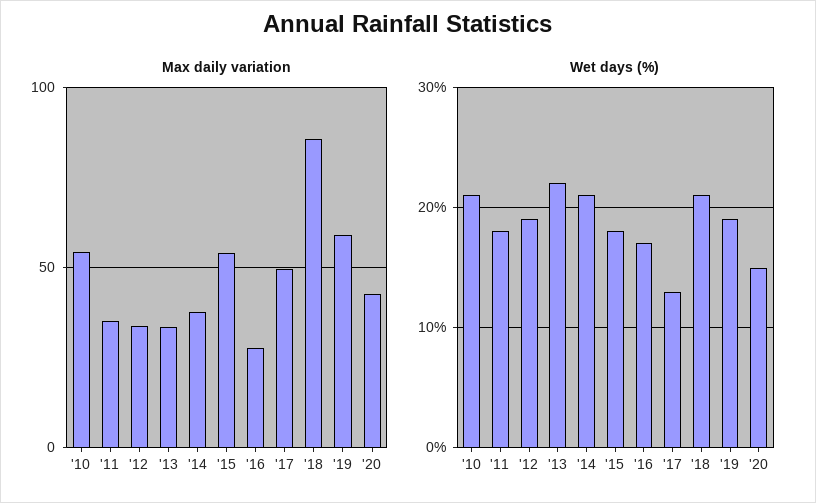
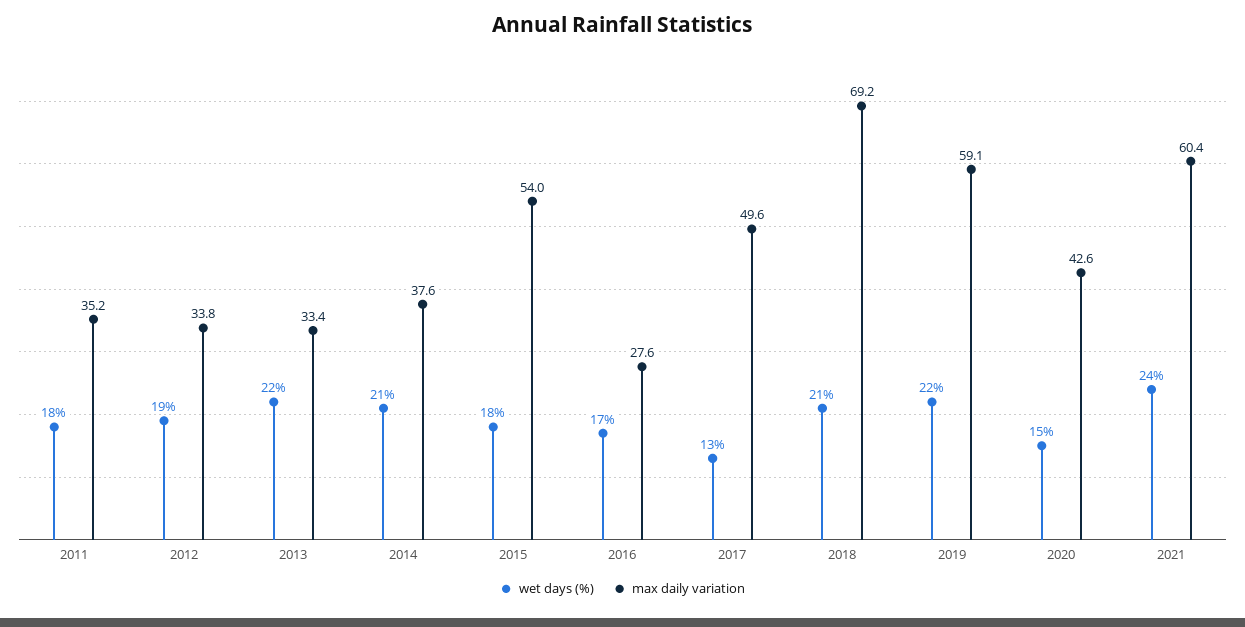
Max daily variation, '10: 55 -> none
Max daily variation, '18: 85 -> 69.2
Wet days (%), '10: 21 -> none
Wet days (%), '19: 19 -> 22
Wet days (%), 2021: none -> 24
Max daily variation, 2021: none -> 60.4

